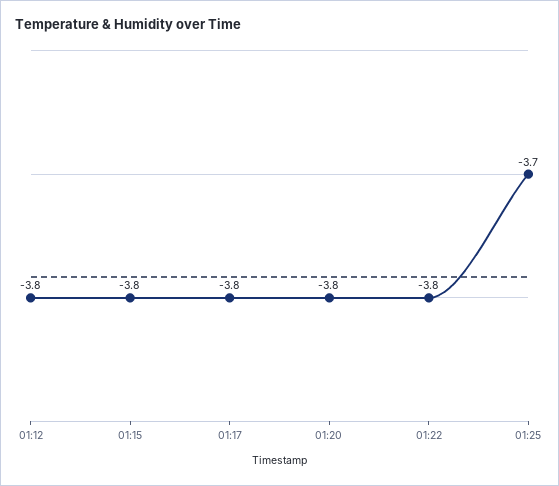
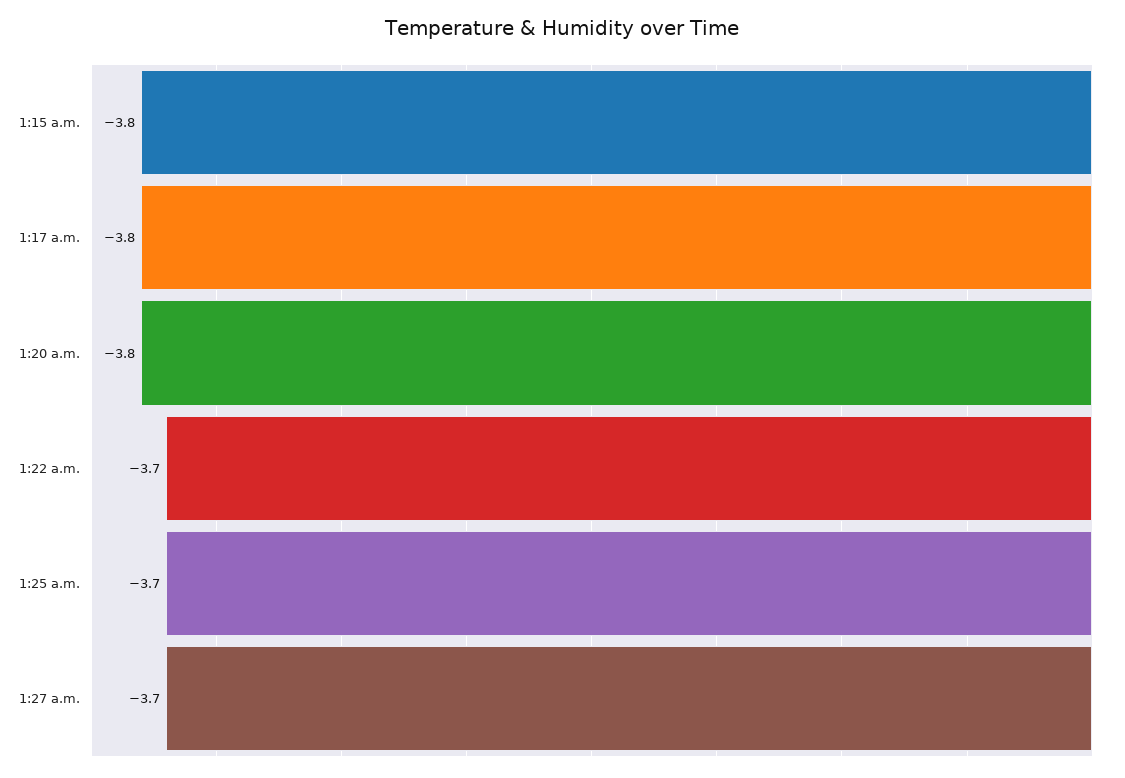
01:12: -3.8 -> none
01:22: -3.8 -> -3.7
1:27 a.m.: none -> -3.7

